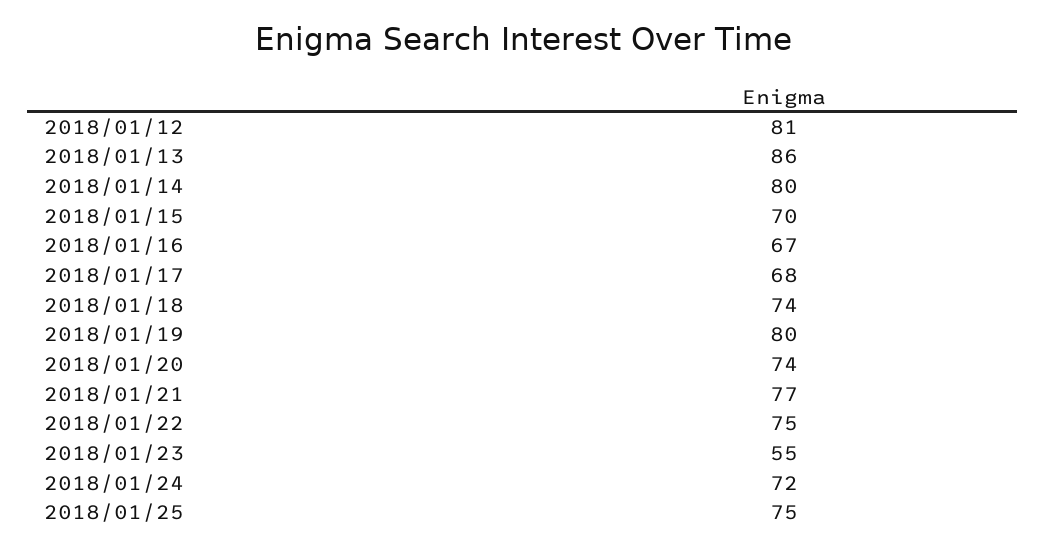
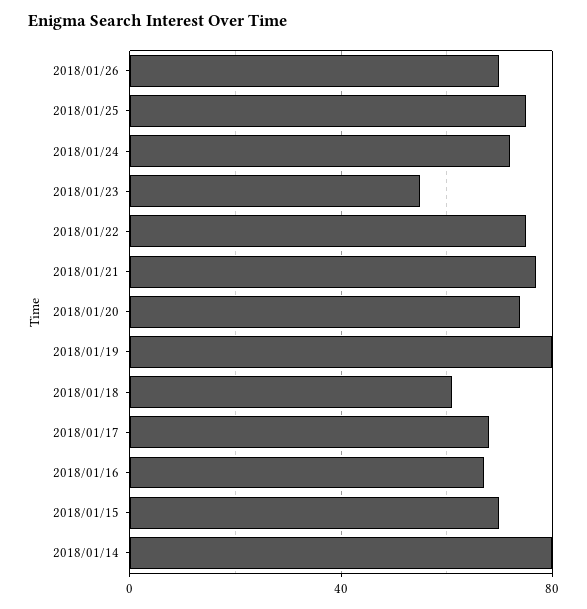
2018/01/12: 81 -> none
2018/01/13: 86 -> none
2018/01/18: 74 -> 60
2018/01/26: none -> 70

